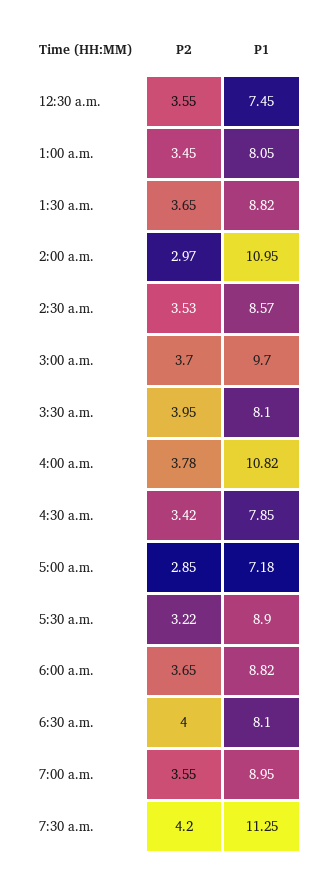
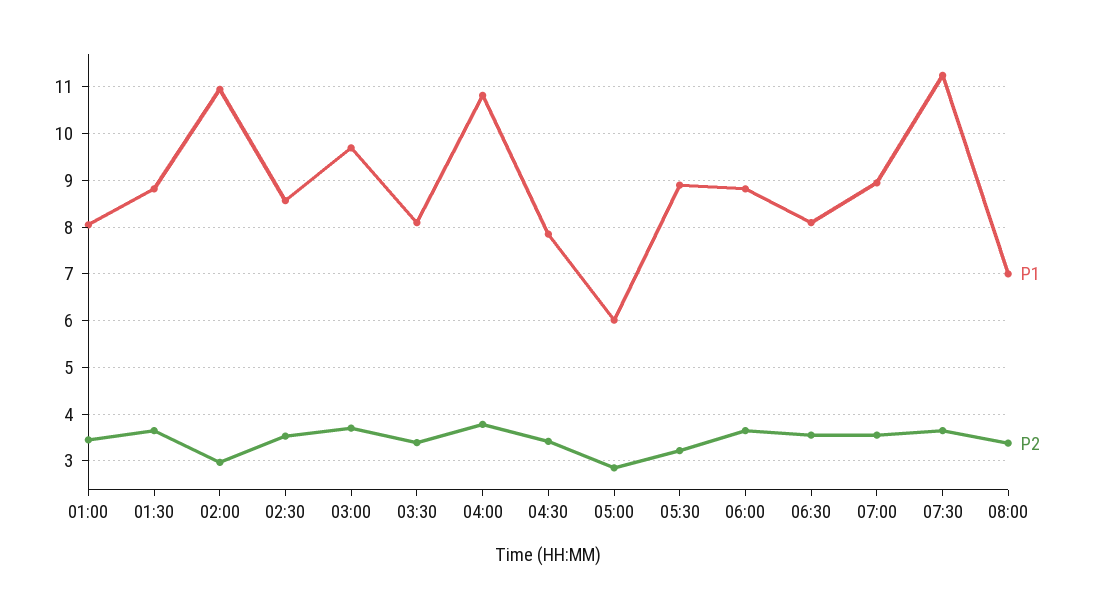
P2, 12:30 a.m.: 3.55 -> none
P1, 12:30 a.m.: 7.45 -> none
P2, 3:30 a.m.: 3.95 -> 3.4
P1, 5:00 a.m.: 7.18 -> 6
P2, 6:30 a.m.: 4 -> 3.6
P2, 7:30 a.m.: 4.2 -> 3.6
P1, 08:00: none -> 7
P2, 08:00: none -> 3.4

